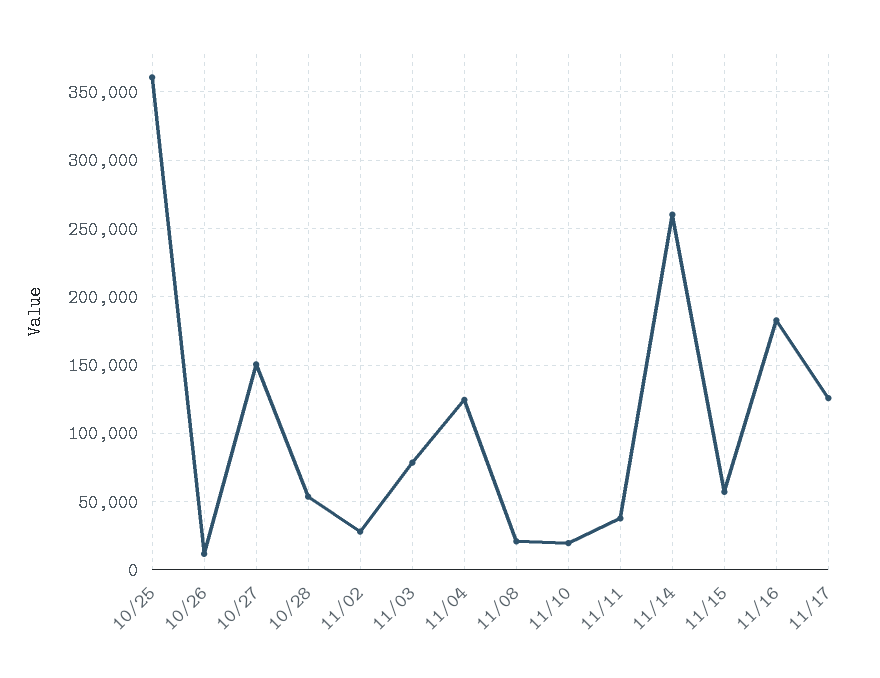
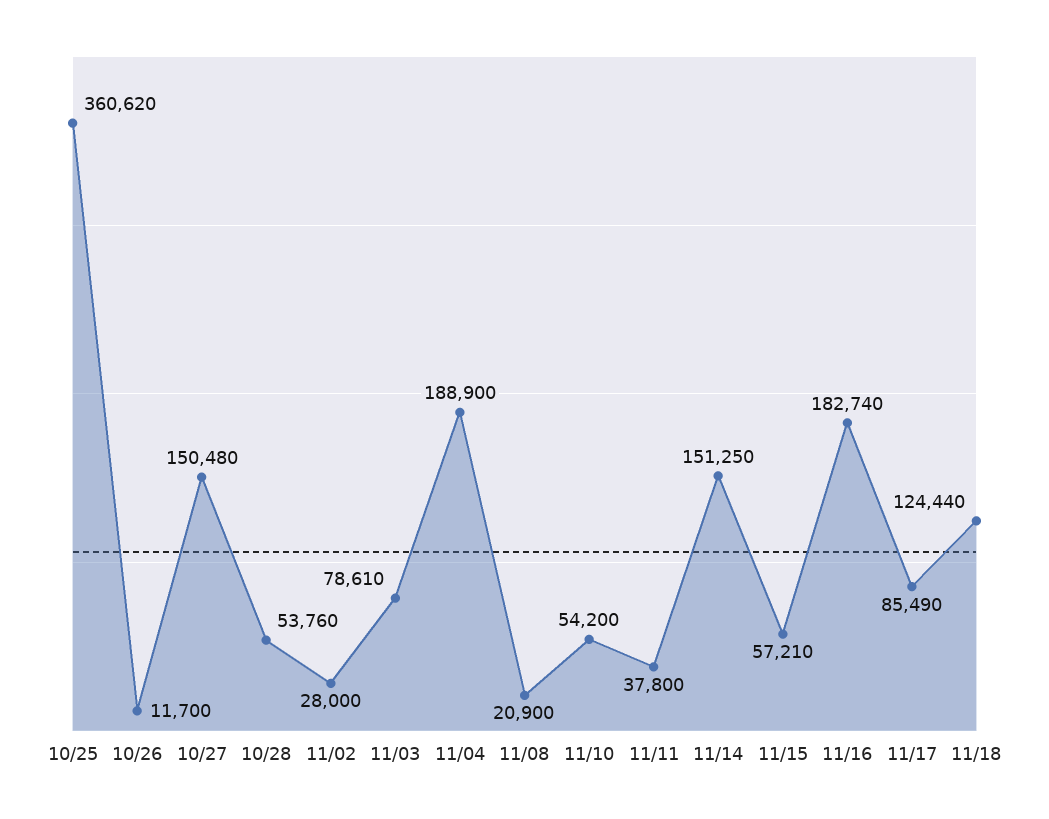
11/04: 125000 -> 188900
11/10: 20000 -> 54200
11/14: 260000 -> 151250
11/17: 125000 -> 85490
11/18: none -> 124440

